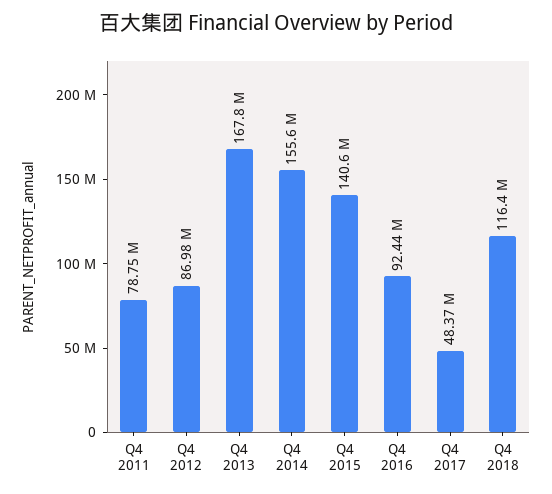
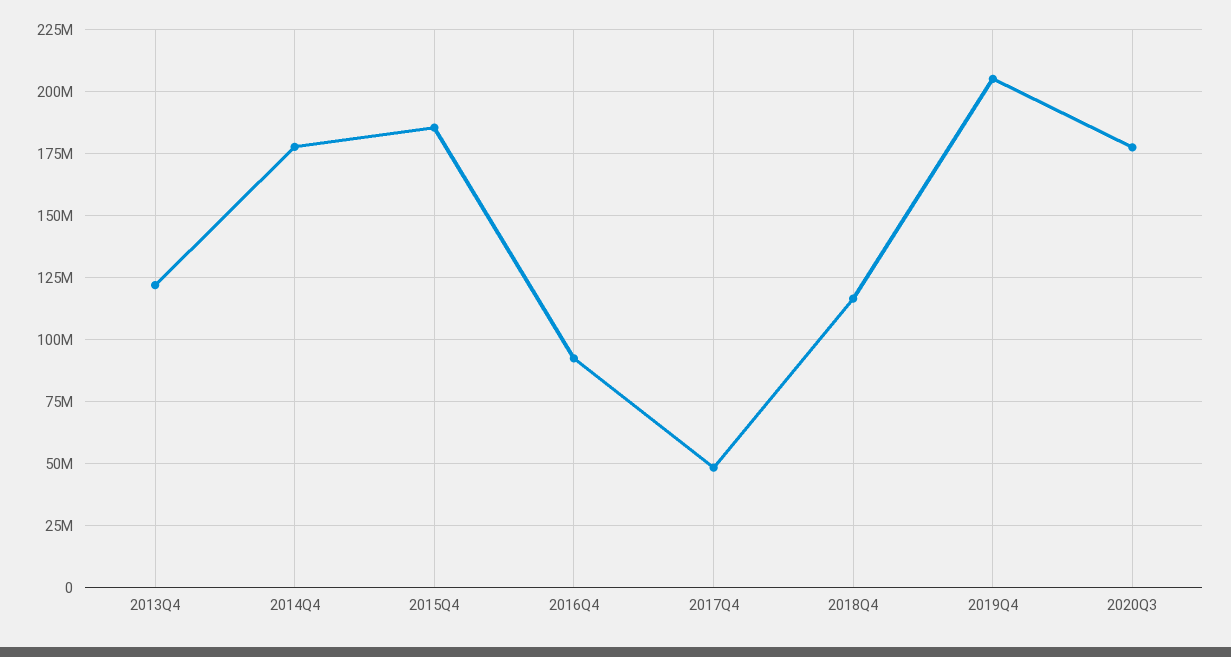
Q4 2011: 78750000 -> none
Q4 2012: 86980000 -> none
Q4 2013: 167800000 -> 122500000
Q4 2014: 155600000 -> 177500000
Q4 2015: 140600000 -> 185000000
2019Q4: none -> 205000000
2020Q3: none -> 177500000

